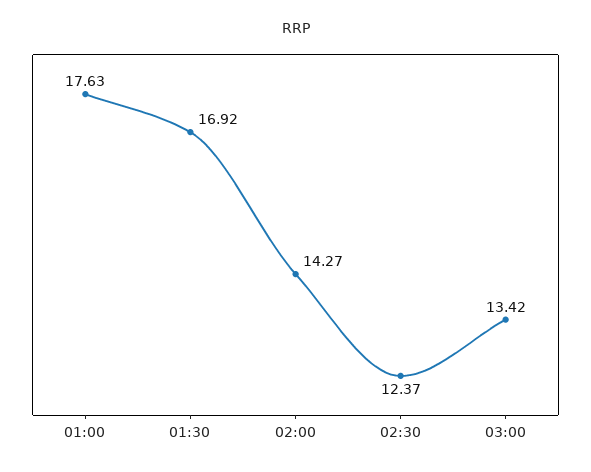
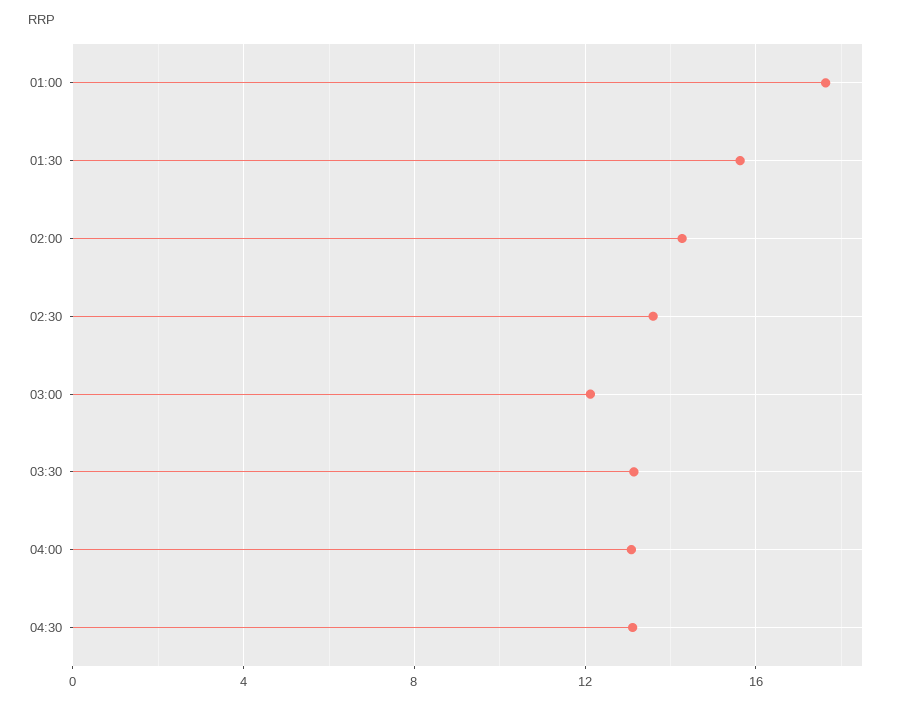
01:30: 16.92 -> 15.5
02:30: 12.37 -> 13.5
03:00: 13.42 -> 12
03:30: none -> 13
04:00: none -> 13
04:30: none -> 13

